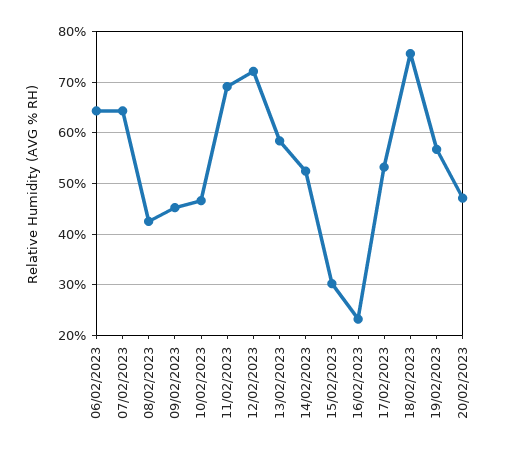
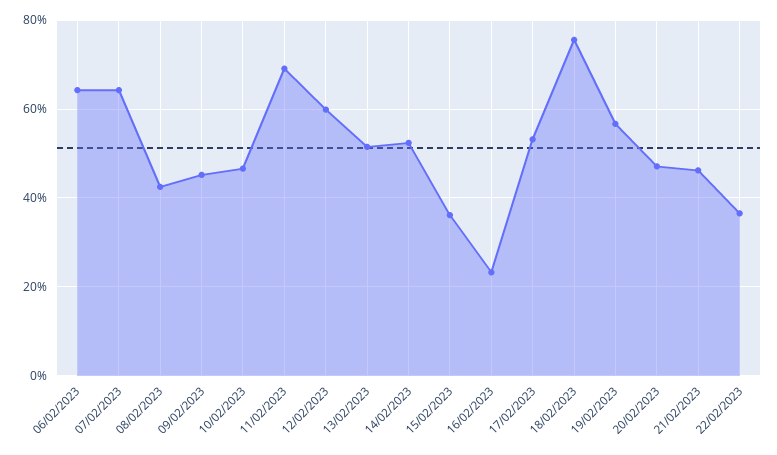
12/02/2023: 72 -> 60
13/02/2023: 58 -> 52
15/02/2023: 30 -> 36
21/02/2023: none -> 46
22/02/2023: none -> 36

